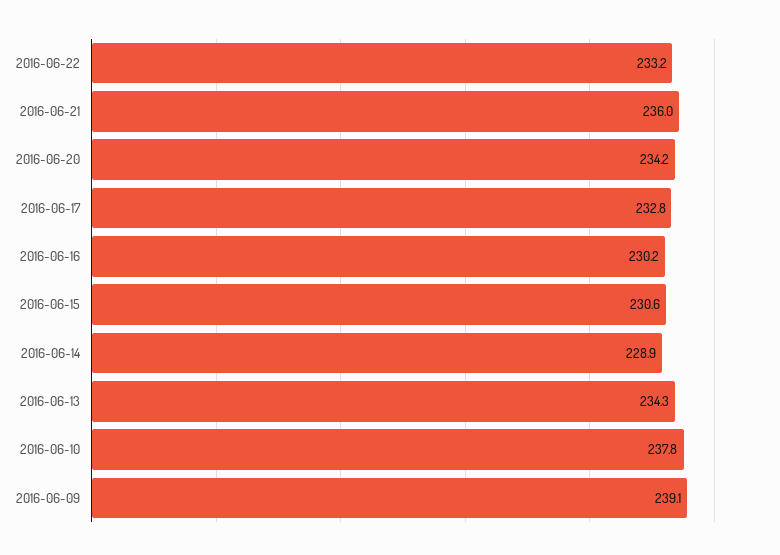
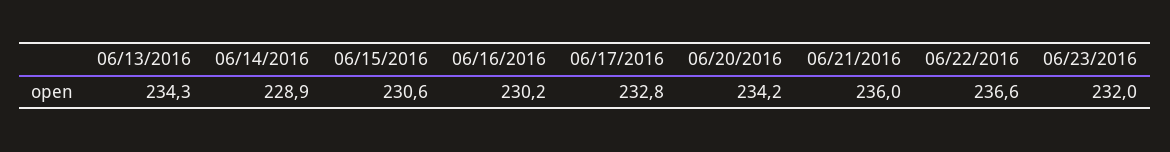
2016-06-22: 233.2 -> 236.6
2016-06-10: 237.8 -> none
2016-06-09: 239.1 -> none
06/23/2016: none -> 232

